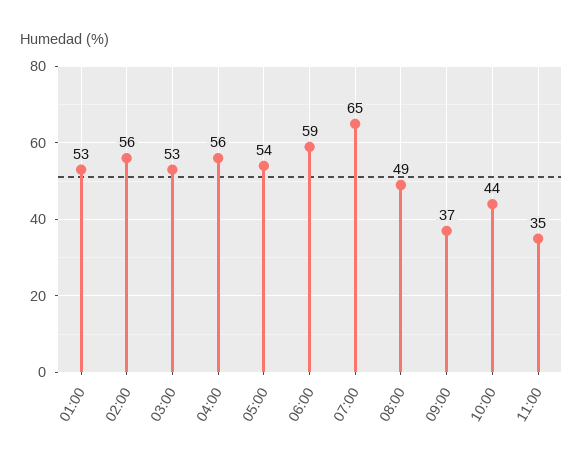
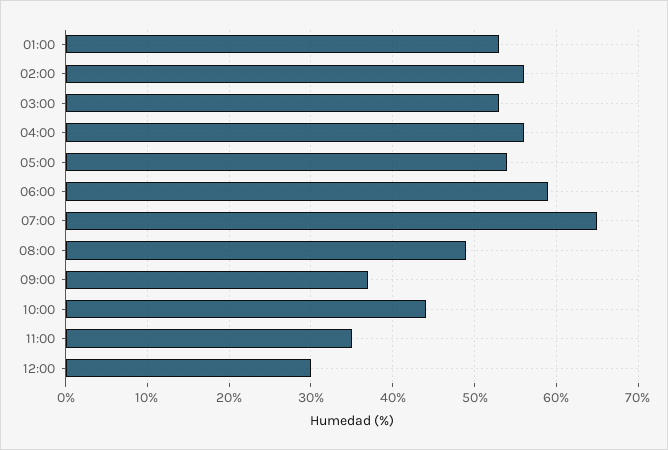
12:00: none -> 30

